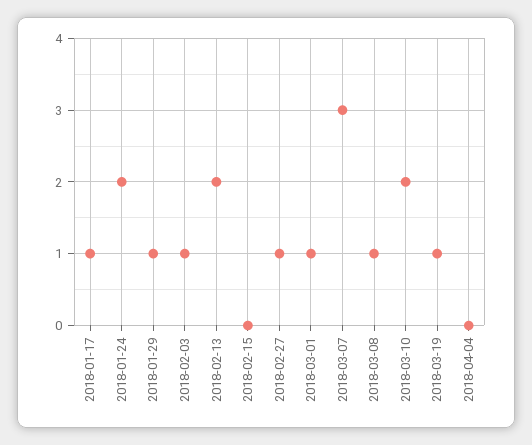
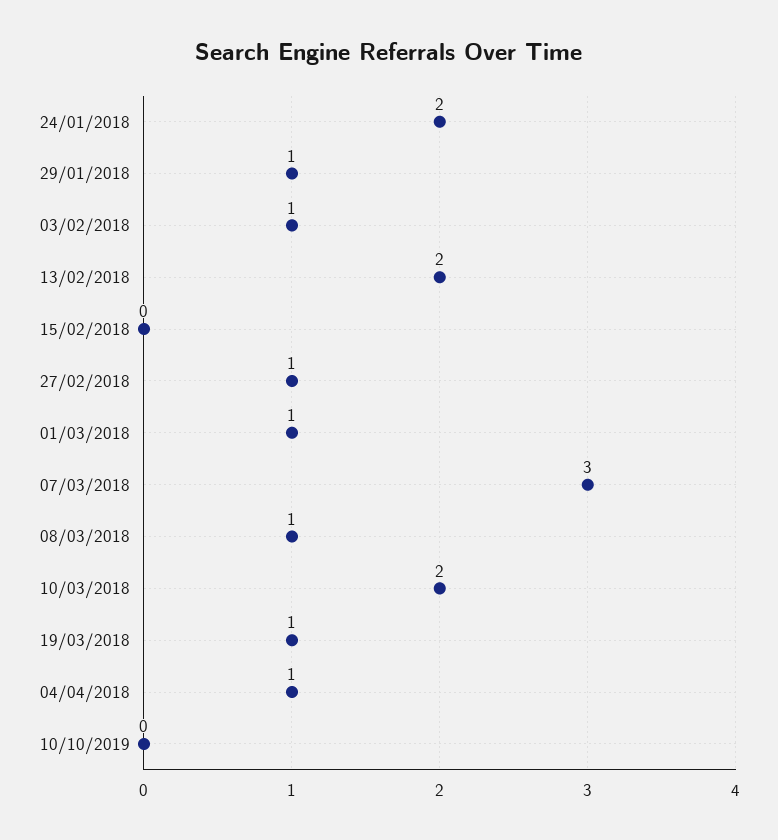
2018-01-17: 1 -> none
2018-04-04: 0 -> 1
10/10/2019: none -> 0

